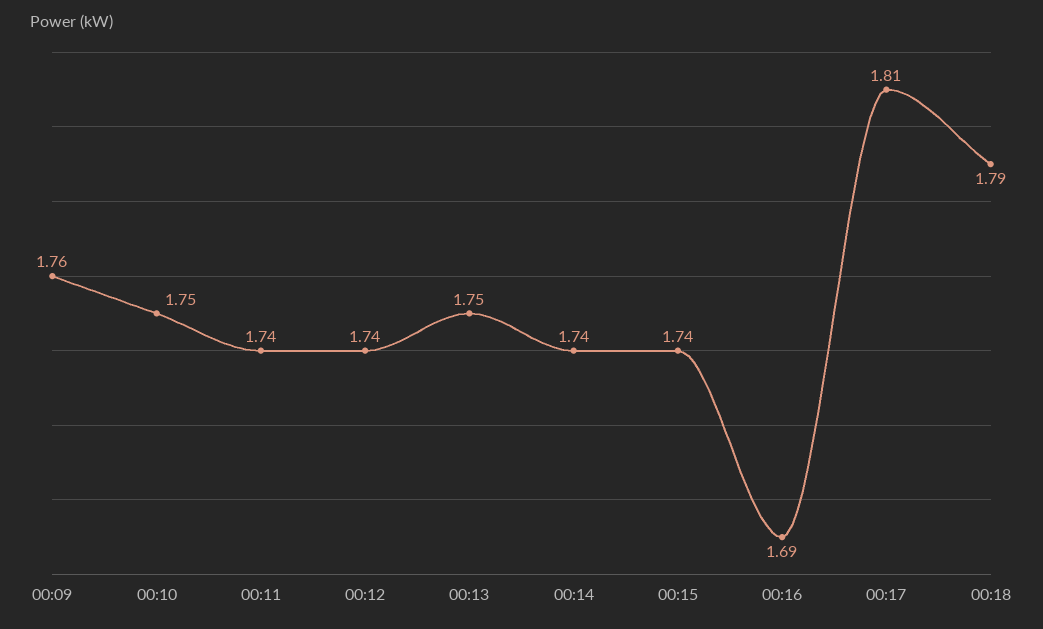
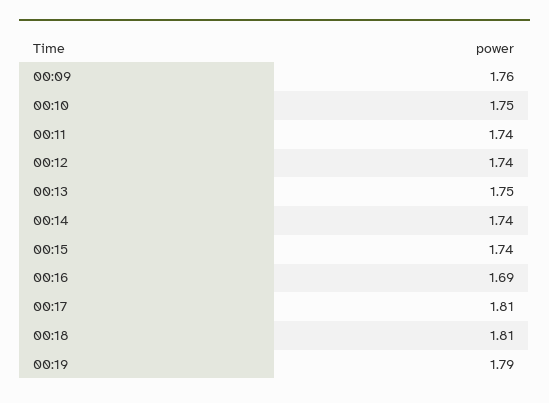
00:18: 1.79 -> 1.81
00:19: none -> 1.79

